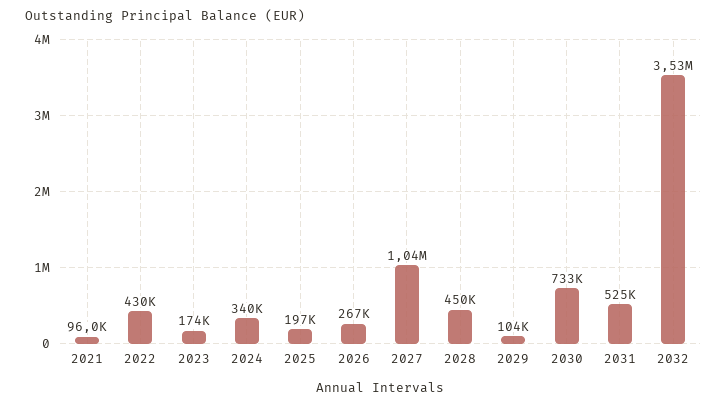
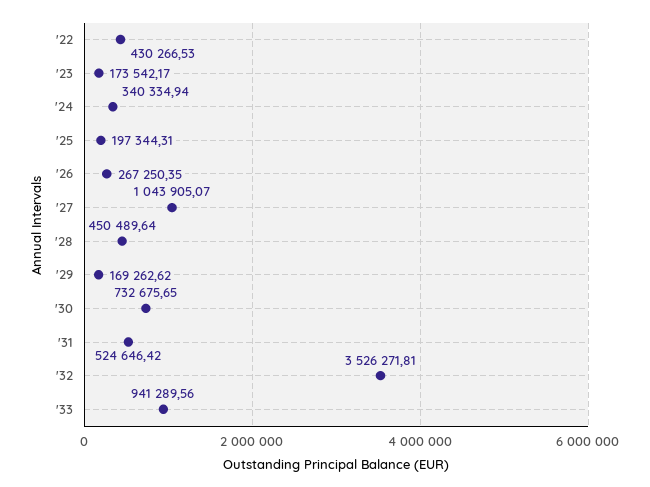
2021: 96000 -> none
2029: 104000 -> 169262.62
'33: none -> 941289.56

